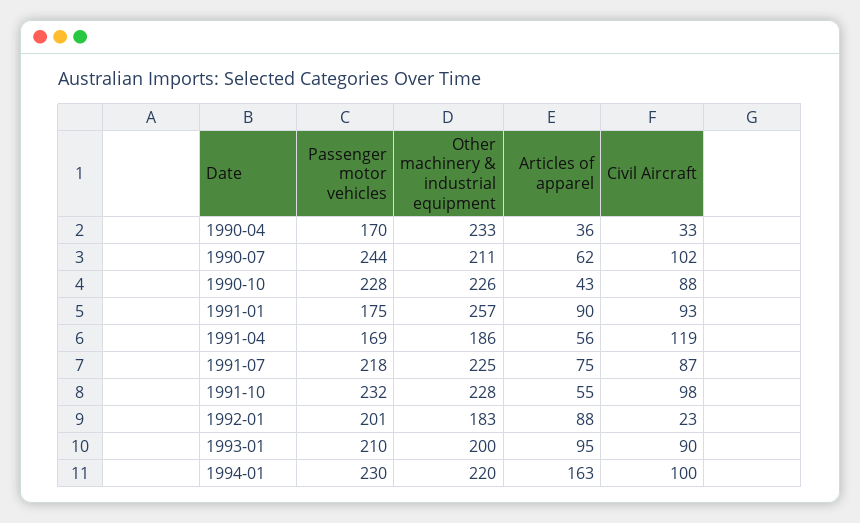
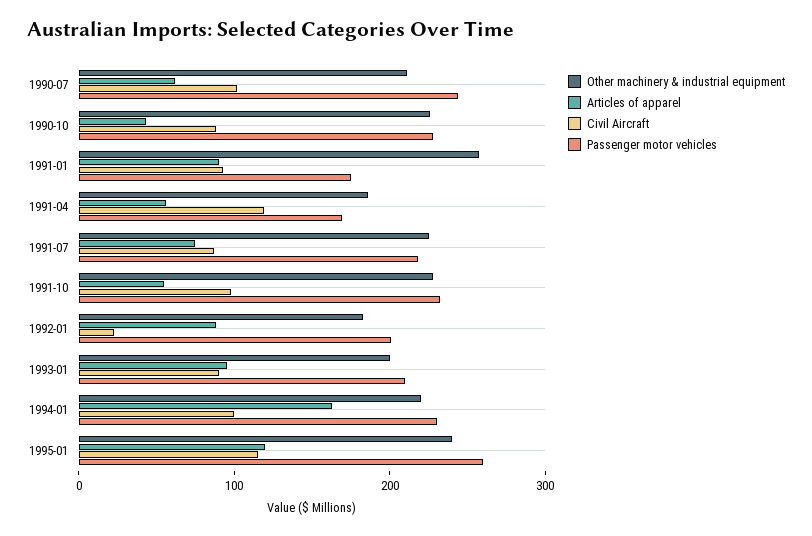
Passenger motor vehicles, 1990-04: 170 -> none
Other machinery & industrial equipment, 1990-04: 233 -> none
Articles of apparel, 1990-04: 36 -> none
Civil Aircraft, 1990-04: 33 -> none
Other machinery & industrial equipment, 1995-01: none -> 240
Articles of apparel, 1995-01: none -> 120
Civil Aircraft, 1995-01: none -> 120
Passenger motor vehicles, 1995-01: none -> 260

